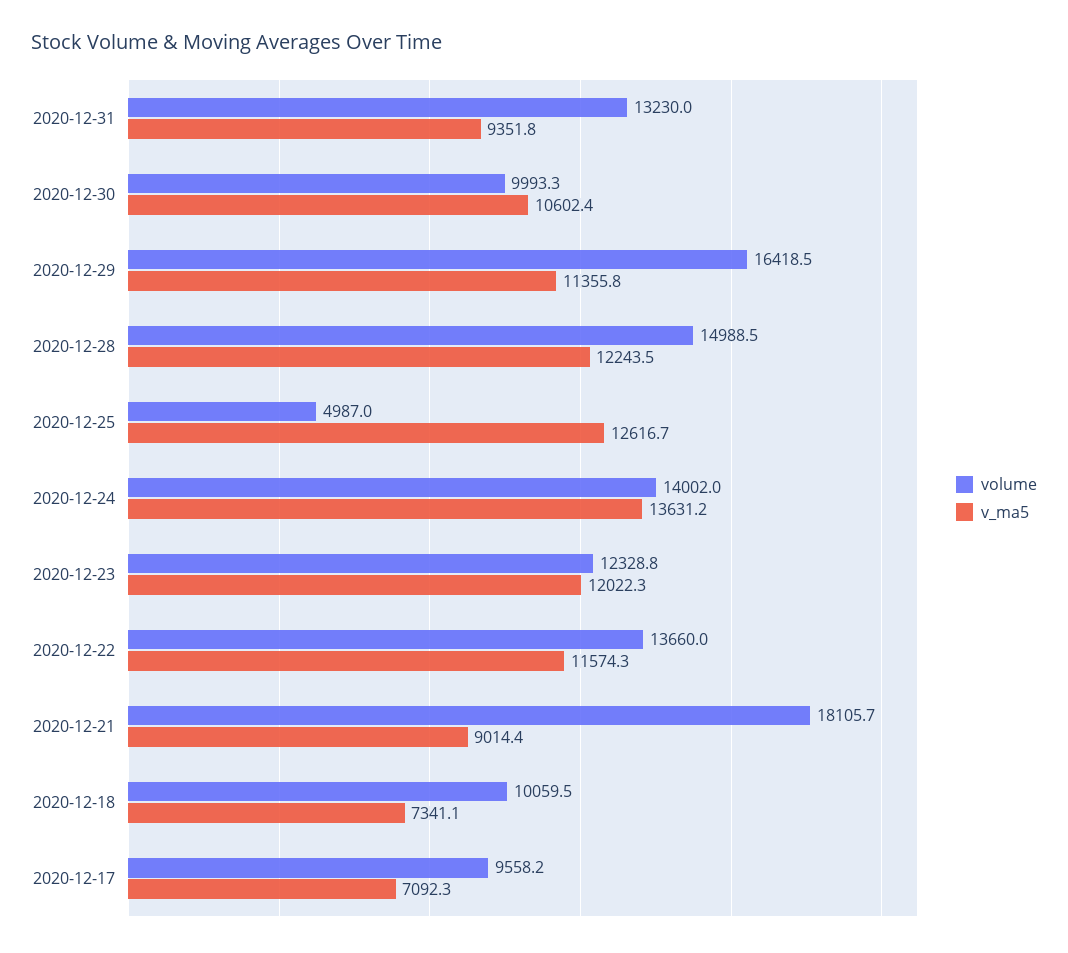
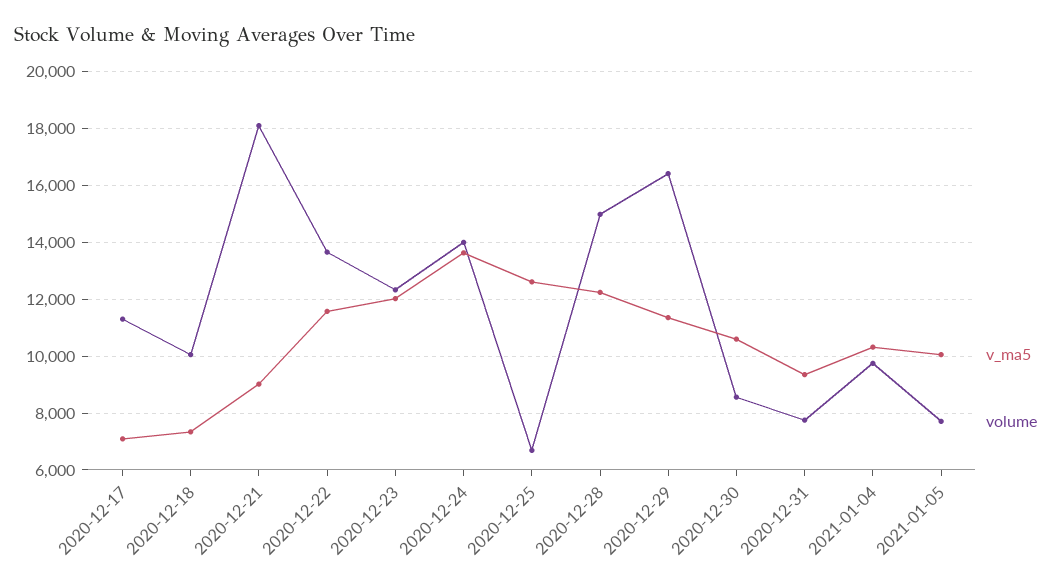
volume, 2020-12-31: 13230 -> 7750
volume, 2020-12-30: 9993.3 -> 8500
volume, 2020-12-25: 4987 -> 6750
volume, 2020-12-17: 9558.2 -> 11250
v_ma5, 2021-01-04: none -> 10250
volume, 2021-01-04: none -> 9750
v_ma5, 2021-01-05: none -> 10000
volume, 2021-01-05: none -> 7750

